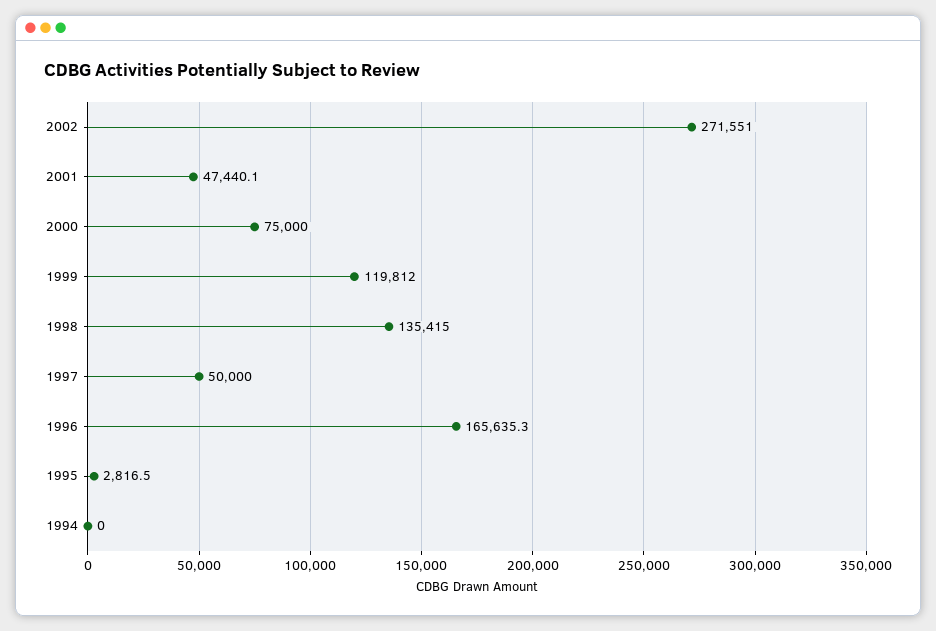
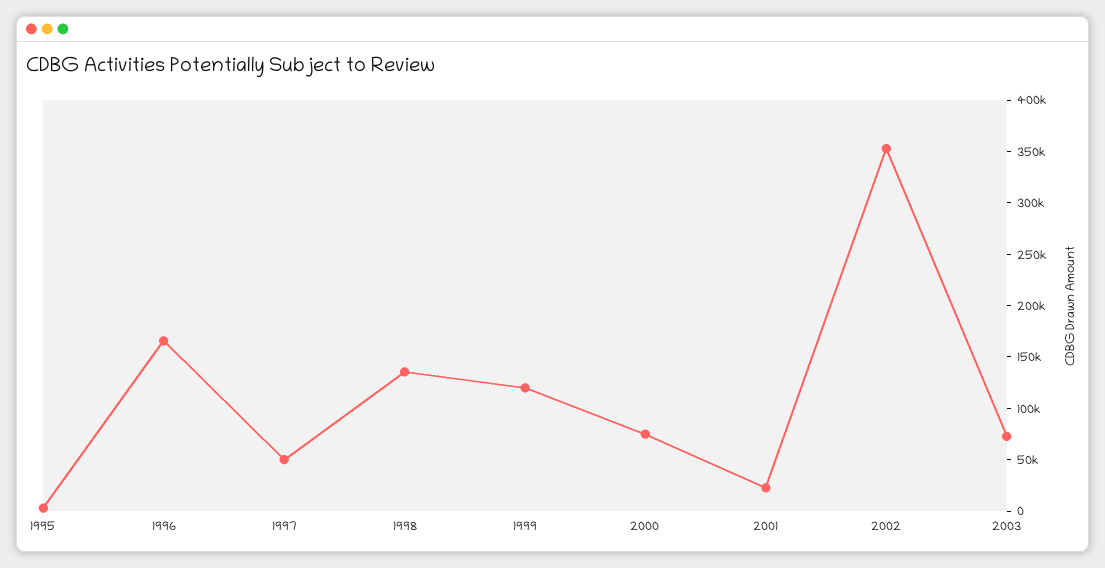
2002: 271551 -> 350000
2001: 47440.1 -> 20000
1994: 0 -> none
2003: none -> 70000

